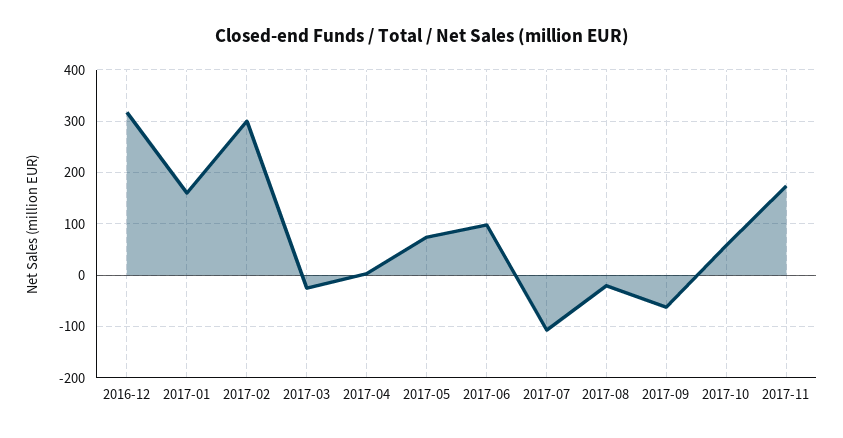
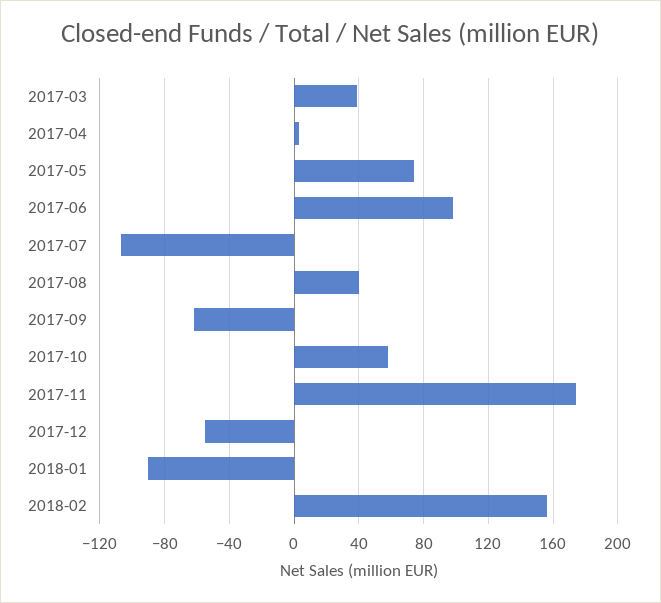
2016-12: 320 -> none
2017-01: 160 -> none
2017-02: 300 -> none
2017-03: -20 -> 40
2017-08: -20 -> 40
2017-12: none -> -55
2018-01: none -> -90
2018-02: none -> 155

